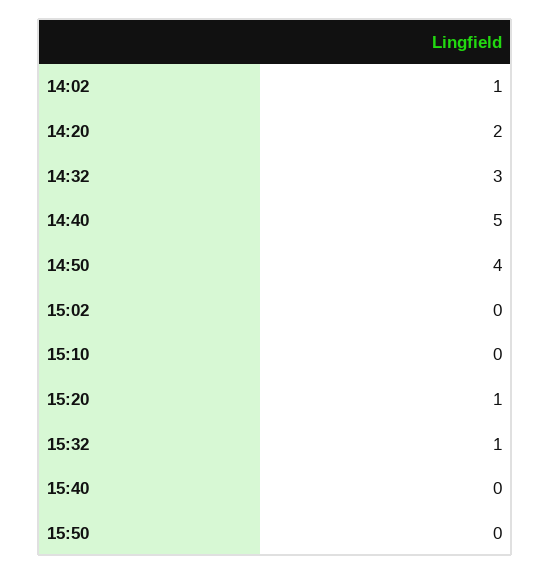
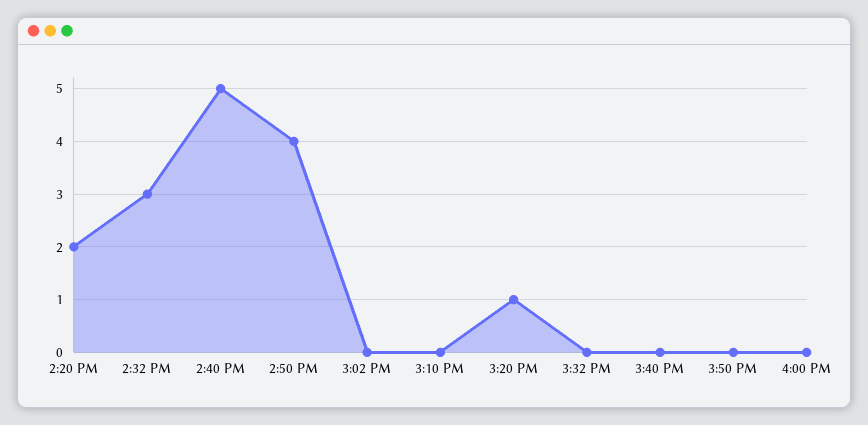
14:02: 1 -> none
15:32: 1 -> 0
4:00 PM: none -> 0

